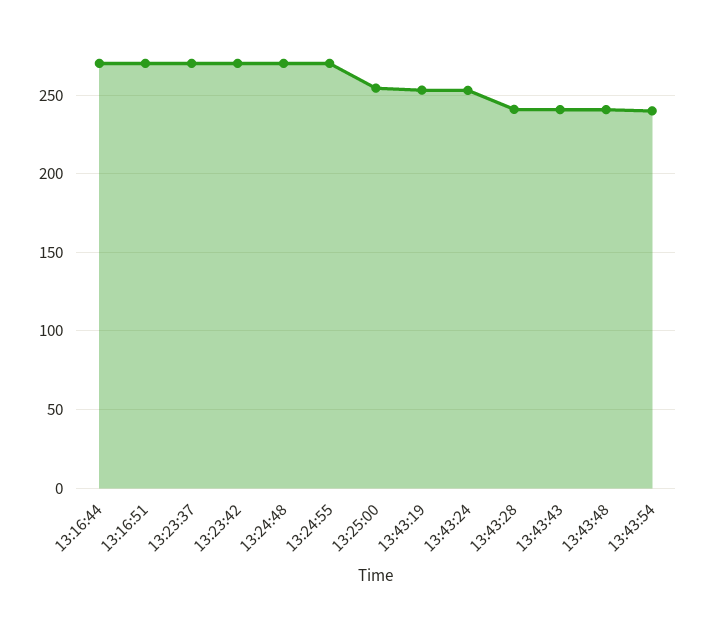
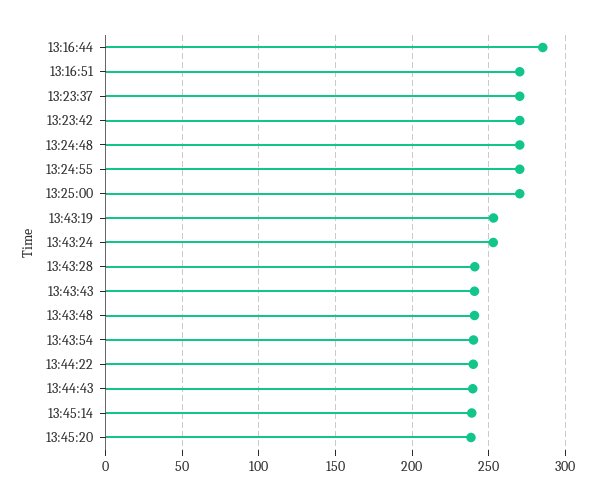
13:16:44: 270 -> 285
13:25:00: 255 -> 270
13:44:22: none -> 240
13:44:43: none -> 240
13:45:14: none -> 240
13:45:20: none -> 240

